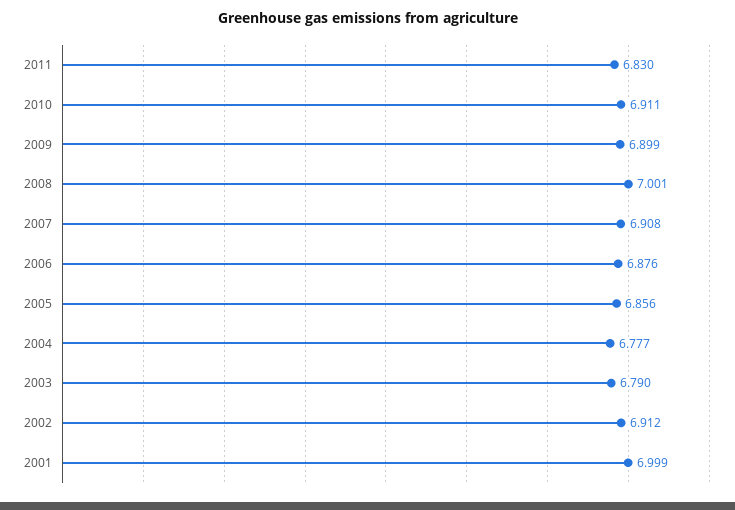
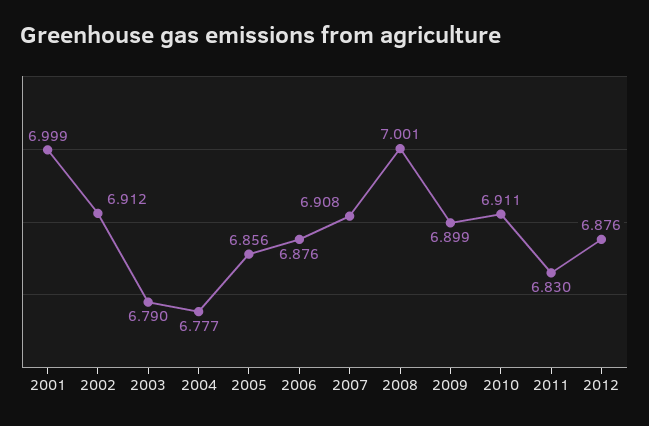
2012: none -> 6.876

